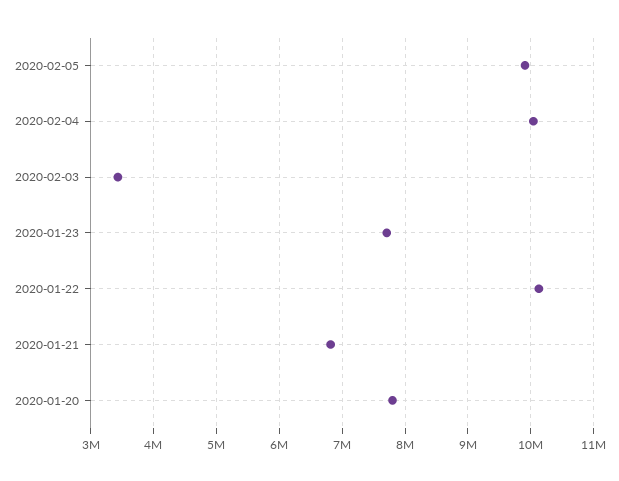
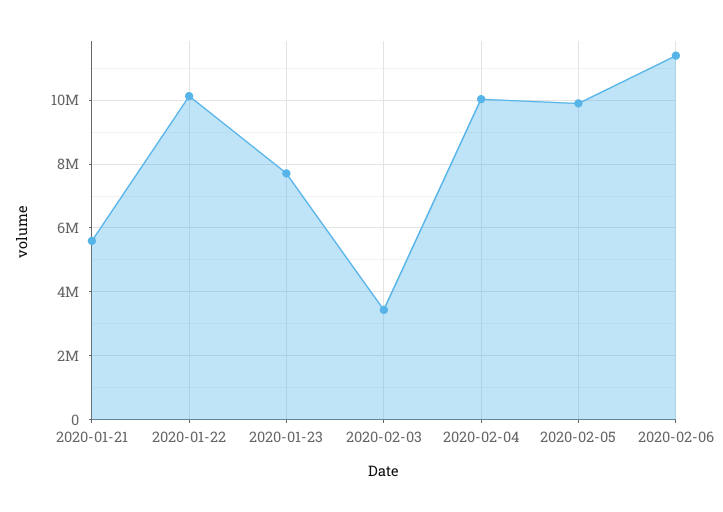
2020-01-21: 6800000 -> 5600000
2020-01-20: 7800000 -> none
2020-02-06: none -> 11400000

